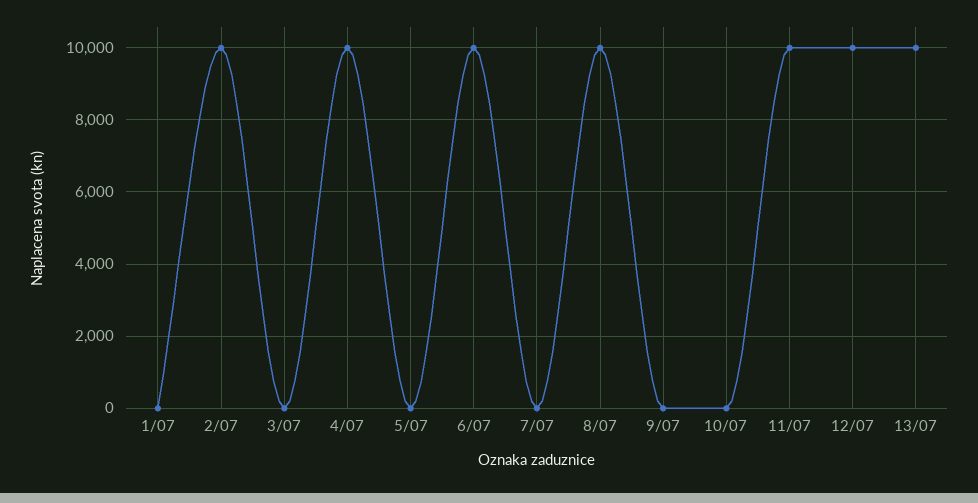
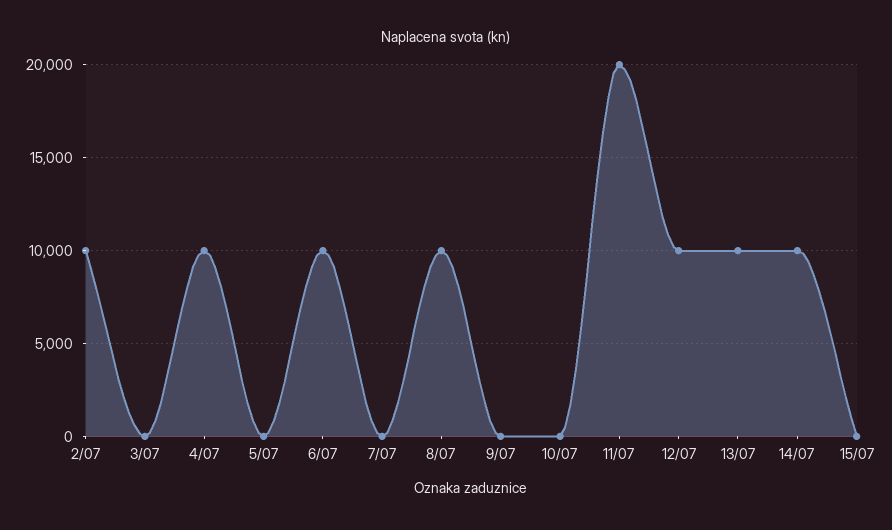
1/07: 0 -> none
11/07: 10000 -> 20000
14/07: none -> 10000
15/07: none -> 0

